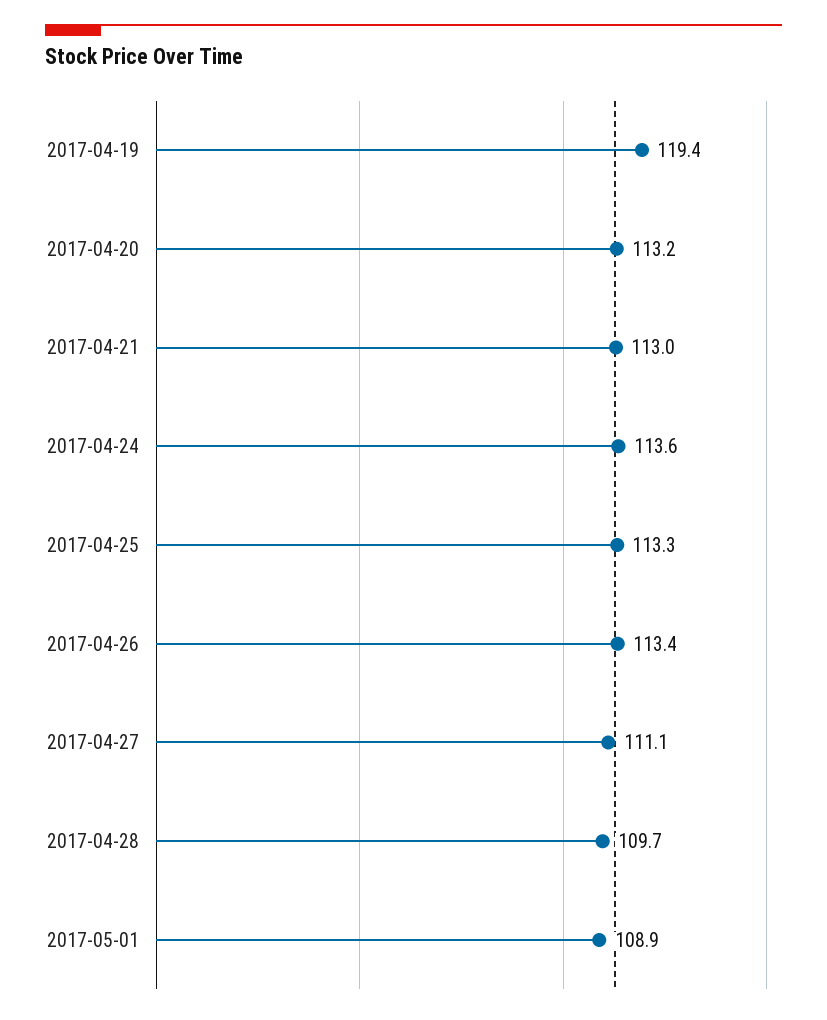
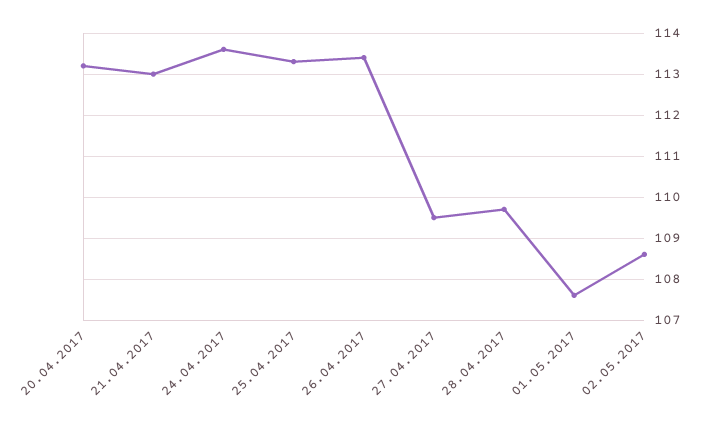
2017-04-19: 119.4 -> none
2017-04-27: 111.1 -> 109.5
2017-05-01: 108.9 -> 107.5
02.05.2017: none -> 108.5

